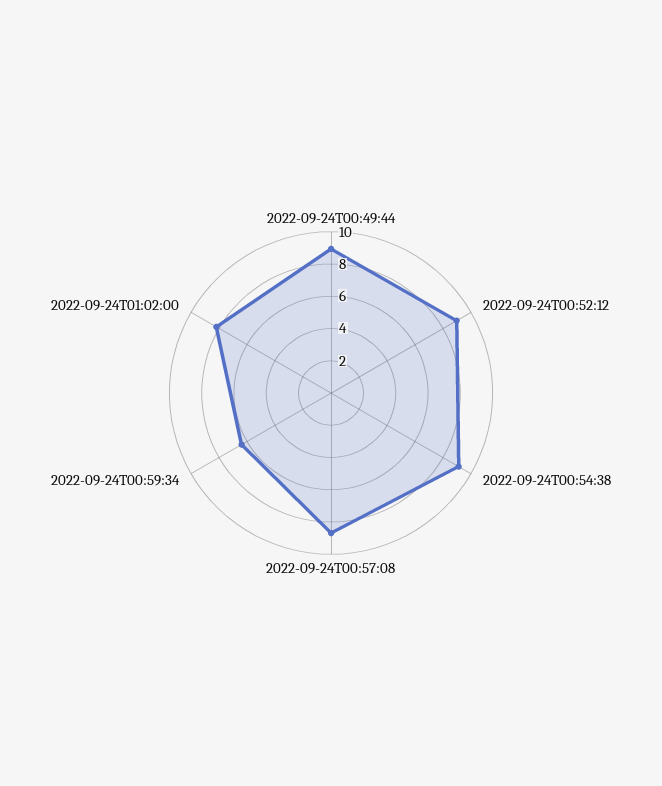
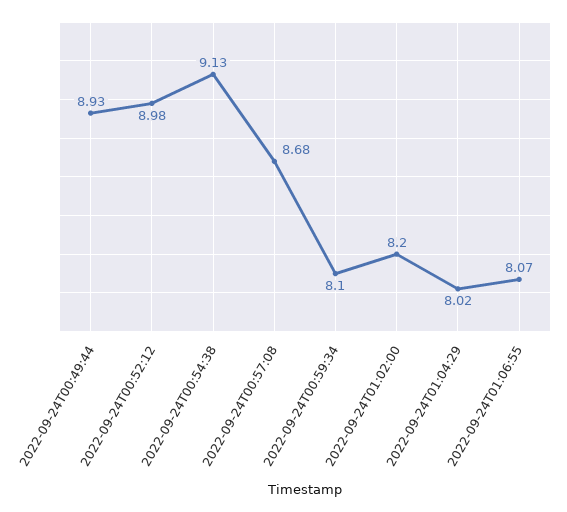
2022-09-24T00:59:34: 6.5 -> 8.1
2022-09-24T01:04:29: none -> 8.02
2022-09-24T01:06:55: none -> 8.07

